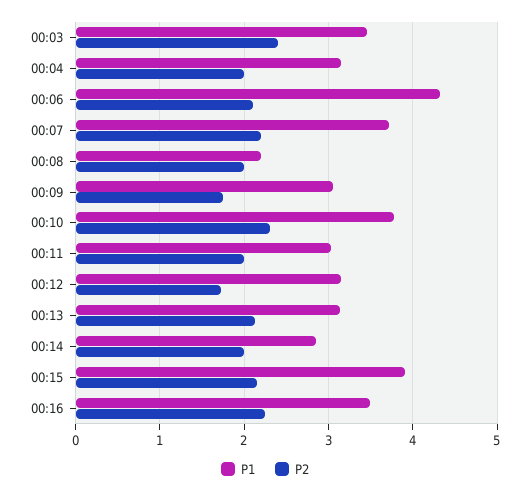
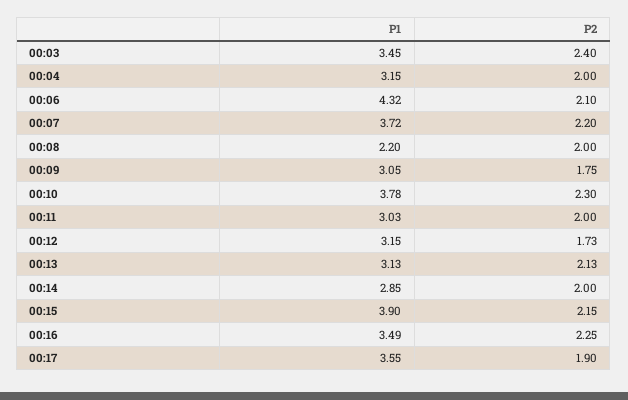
P1, 00:17: none -> 3.55
P2, 00:17: none -> 1.9

